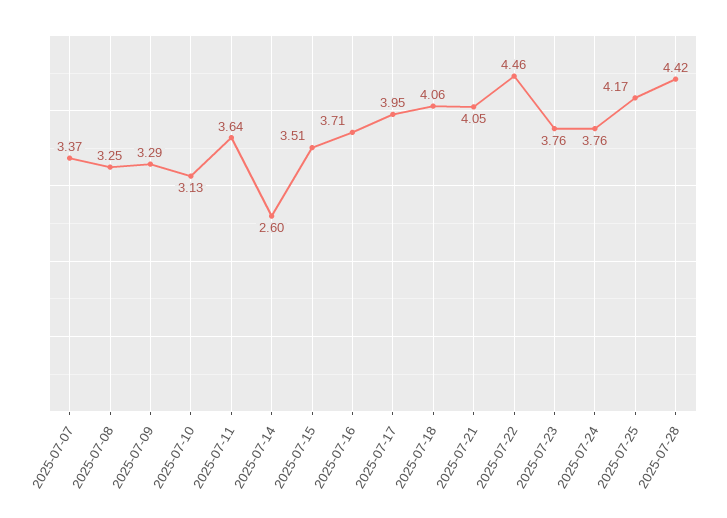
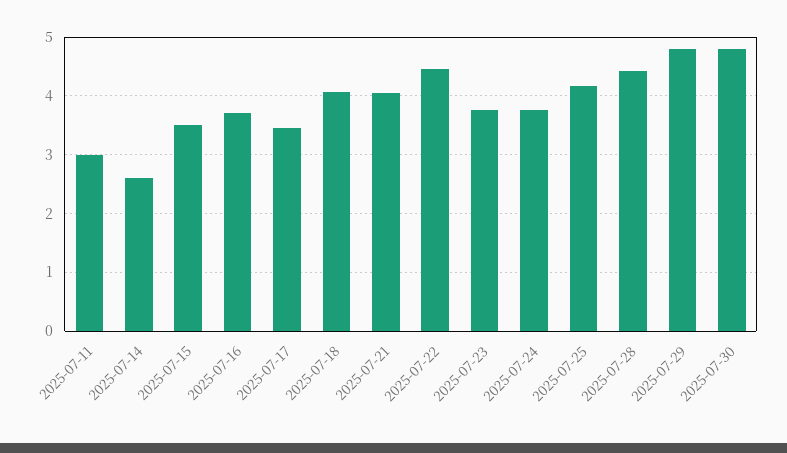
2025-07-07: 3.37 -> none
2025-07-08: 3.25 -> none
2025-07-09: 3.29 -> none
2025-07-10: 3.13 -> none
2025-07-11: 3.64 -> 3
2025-07-17: 3.95 -> 3.4
2025-07-29: none -> 4.8
2025-07-30: none -> 4.8

